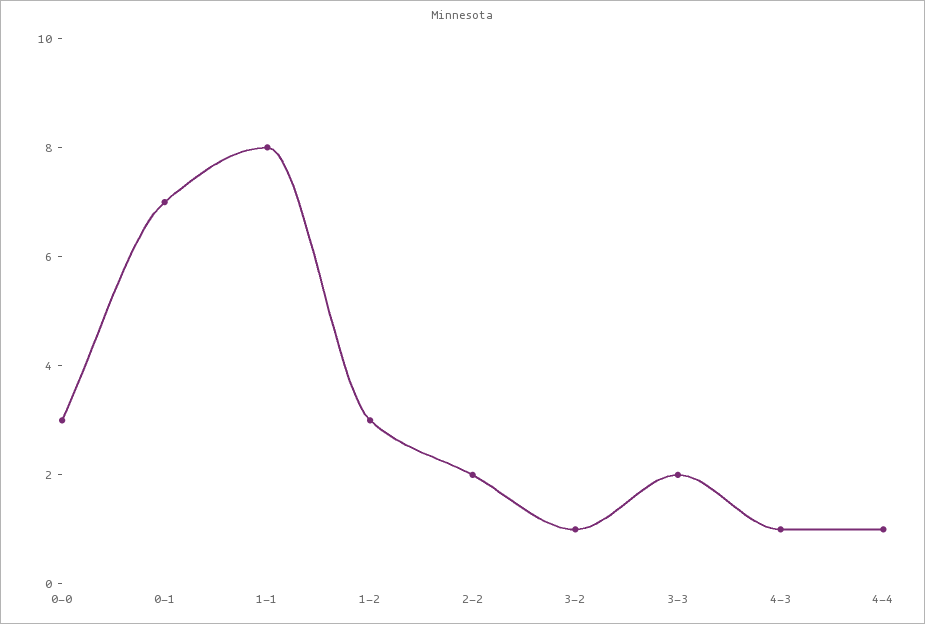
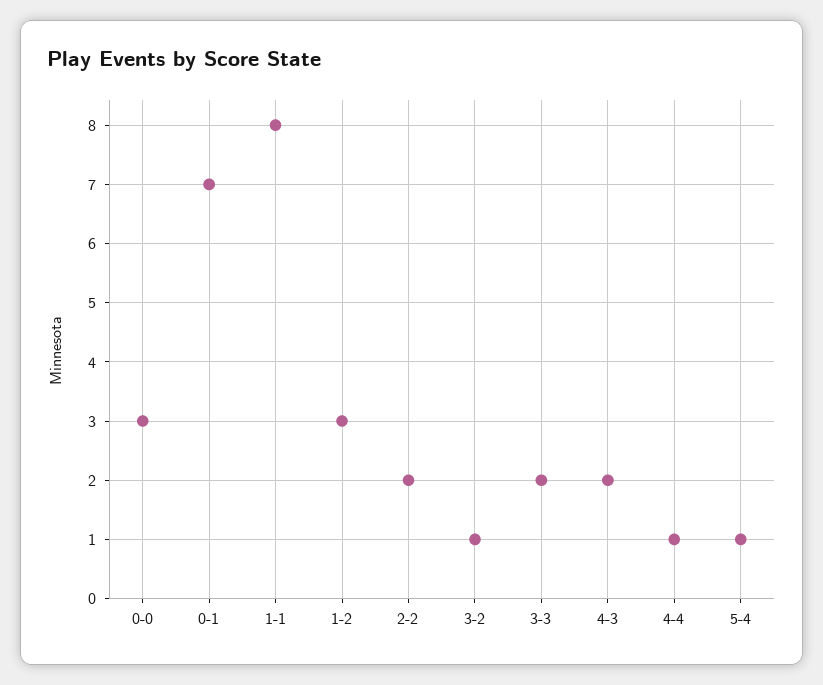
4-3: 1 -> 2
5-4: none -> 1

